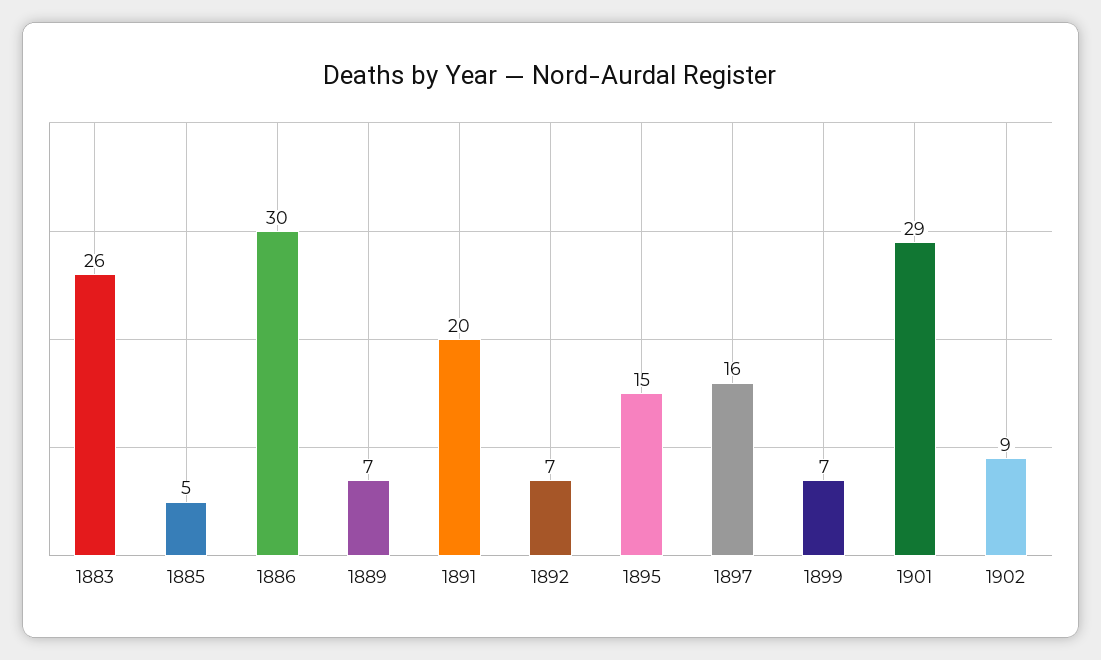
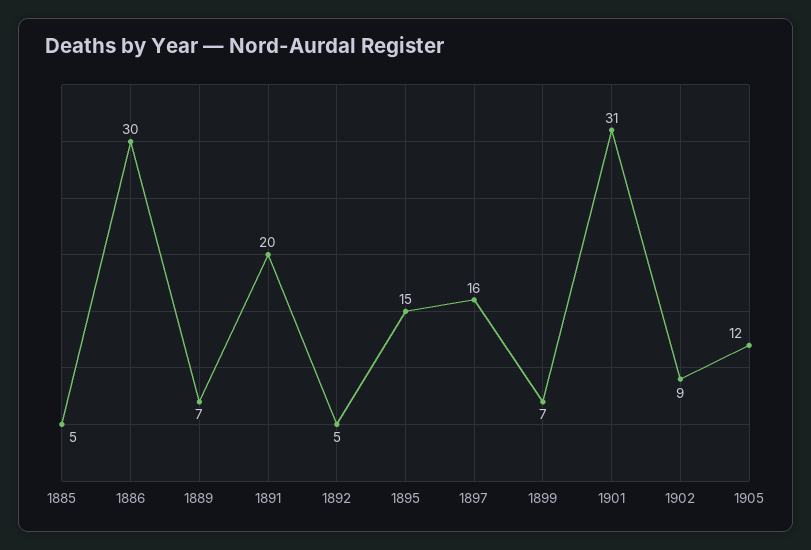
1883: 26 -> none
1892: 7 -> 5
1901: 29 -> 31
1905: none -> 12

